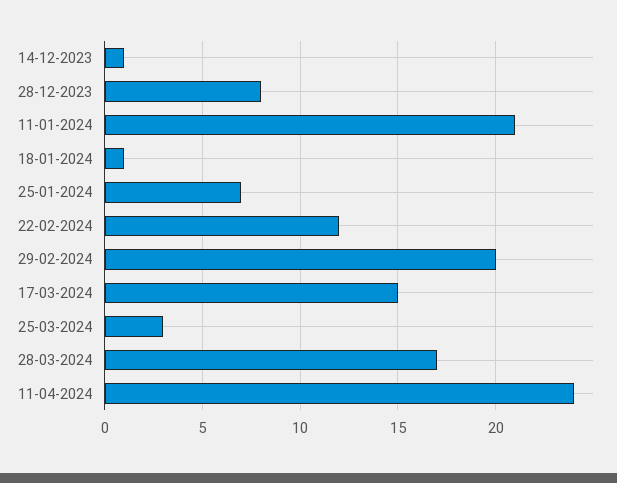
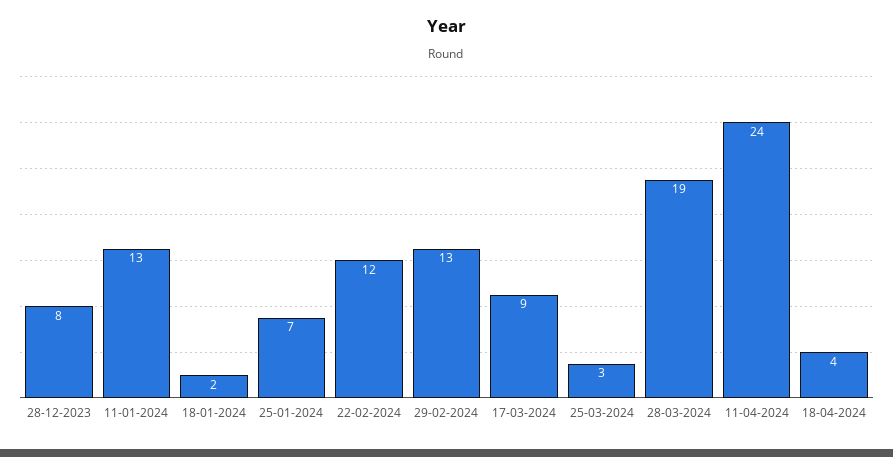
14-12-2023: 1 -> none
11-01-2024: 21 -> 13
18-01-2024: 1 -> 2
29-02-2024: 20 -> 13
17-03-2024: 15 -> 9
28-03-2024: 17 -> 19
18-04-2024: none -> 4

